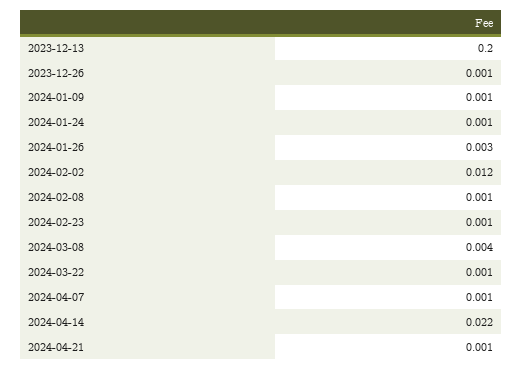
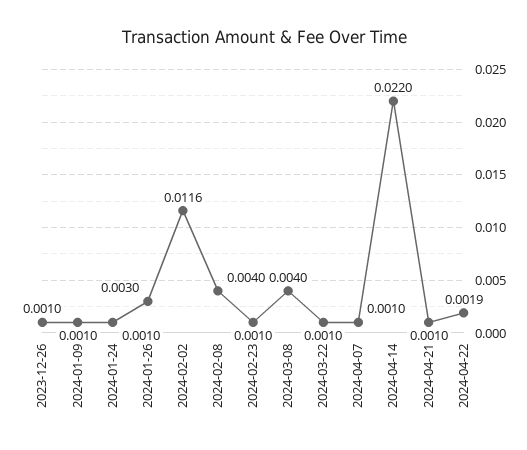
2023-12-13: 0.2 -> none
2024-02-08: 0.001 -> 0.004
2024-04-22: none -> 0.0019

